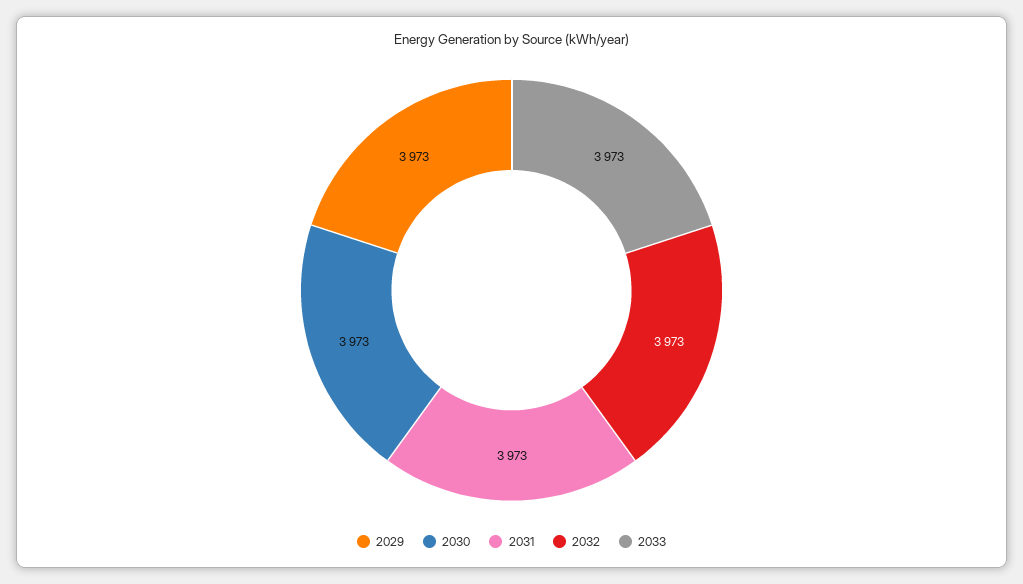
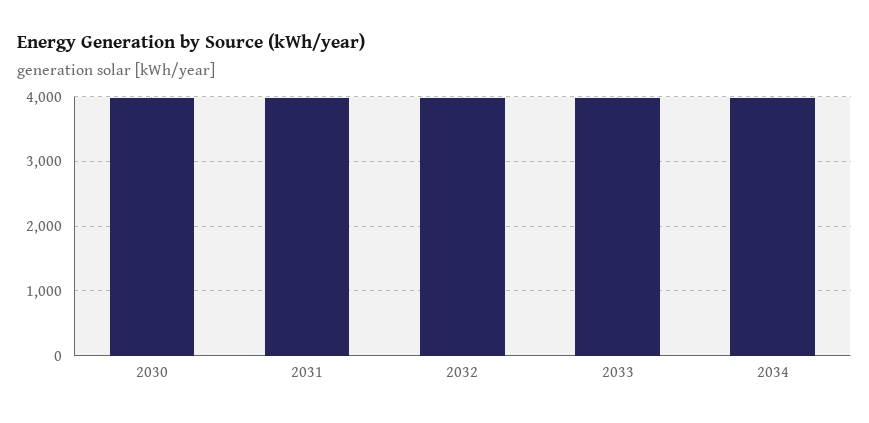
2029: 3973 -> none
2034: none -> 4000

